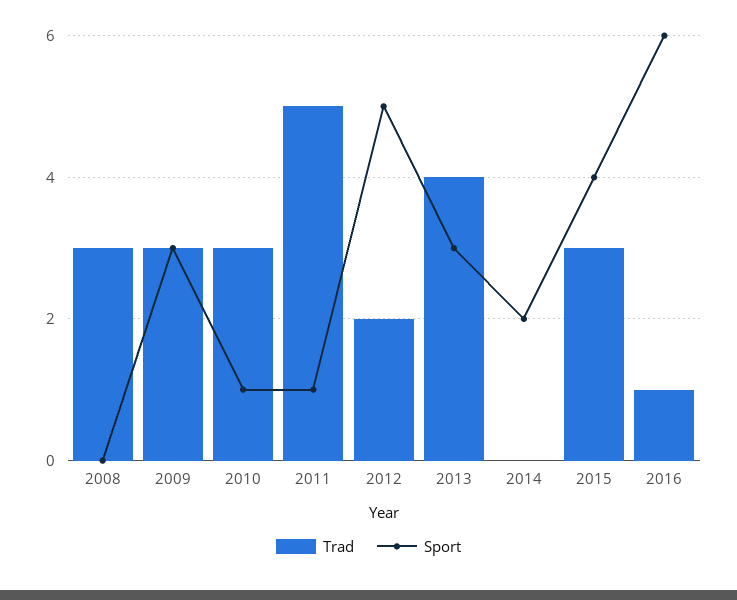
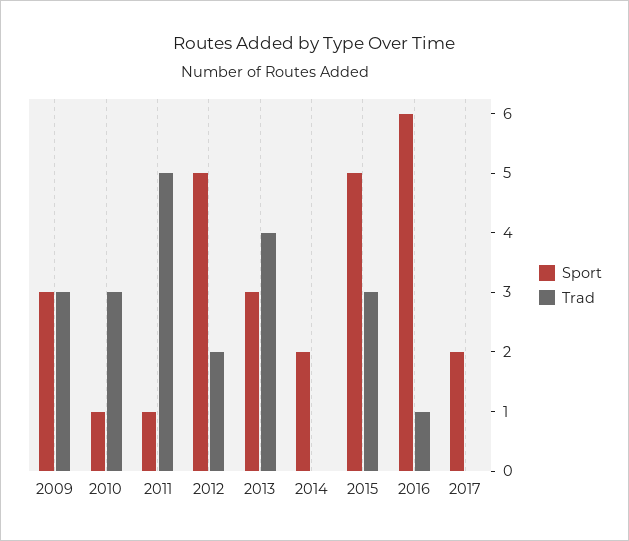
Trad, 2008: 3 -> none
Sport, 2008: 0 -> none
Sport, 2015: 4 -> 5
Sport, 2017: none -> 2
Trad, 2017: none -> 0

